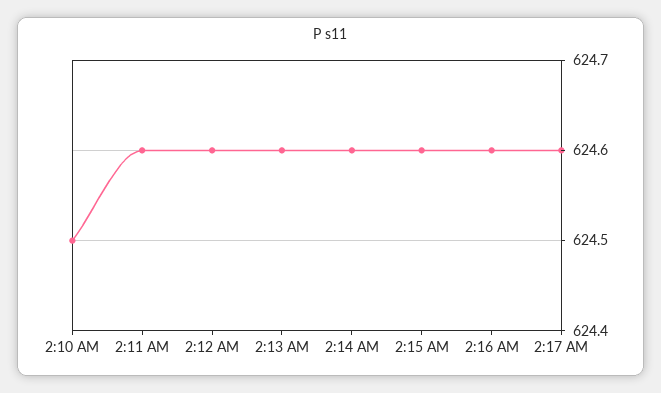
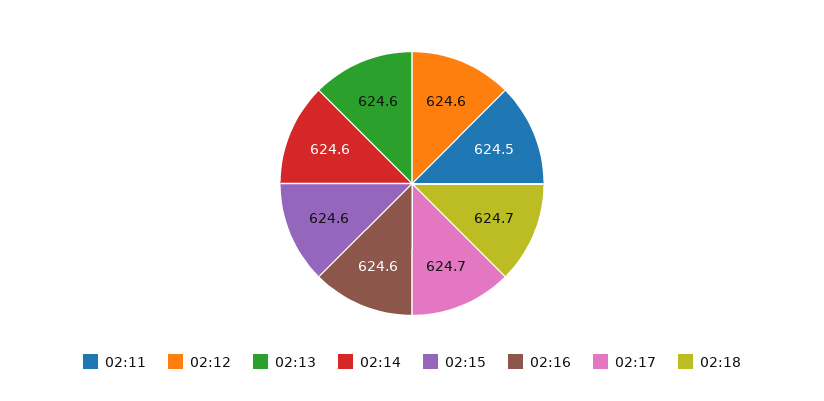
2:10 AM: 624.5 -> none
2:11 AM: 624.6 -> 624.5
2:17 AM: 624.6 -> 624.7
02:18: none -> 624.7

